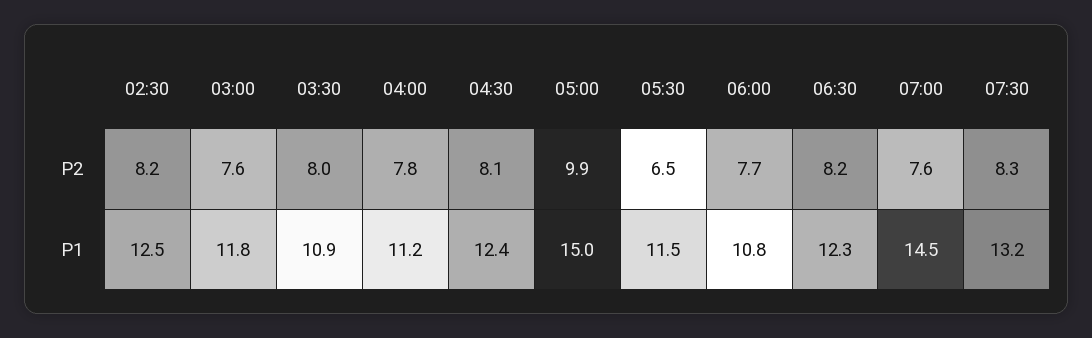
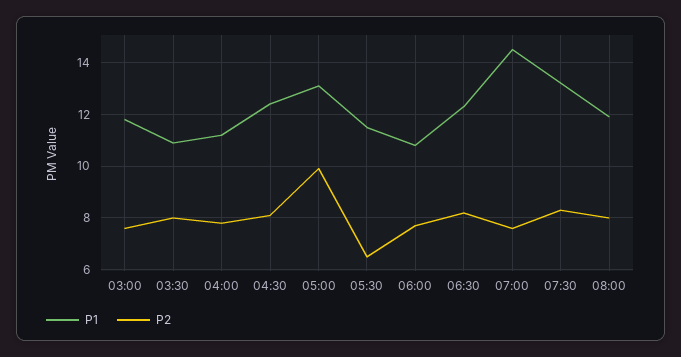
P2, 02:30: 8.2 -> none
P1, 02:30: 12.5 -> none
P1, 05:00: 15 -> 13
P1, 08:00: none -> 12
P2, 08:00: none -> 8

